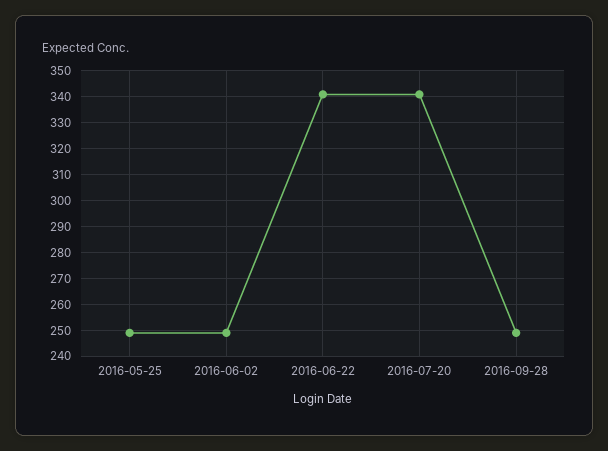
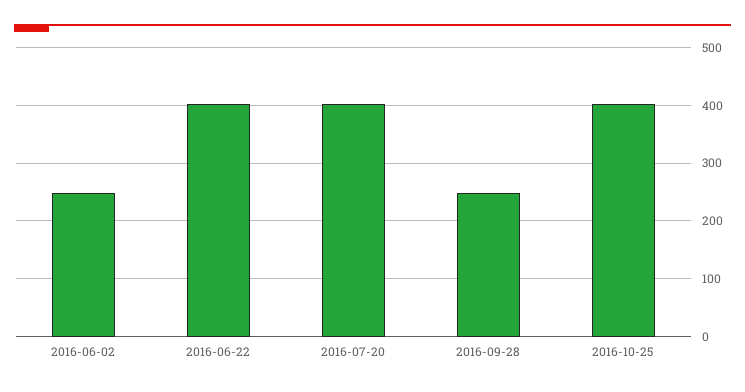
2016-05-25: 250 -> none
2016-06-22: 340 -> 400
2016-07-20: 340 -> 400
2016-10-25: none -> 400

